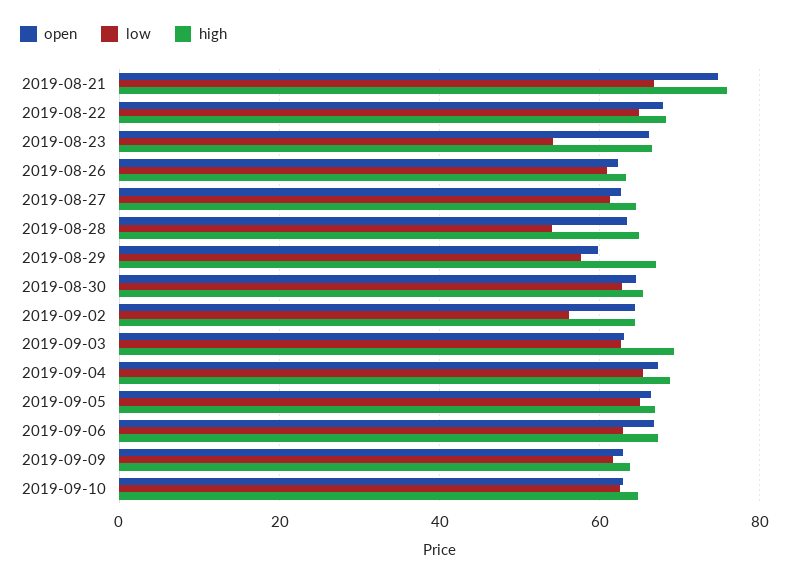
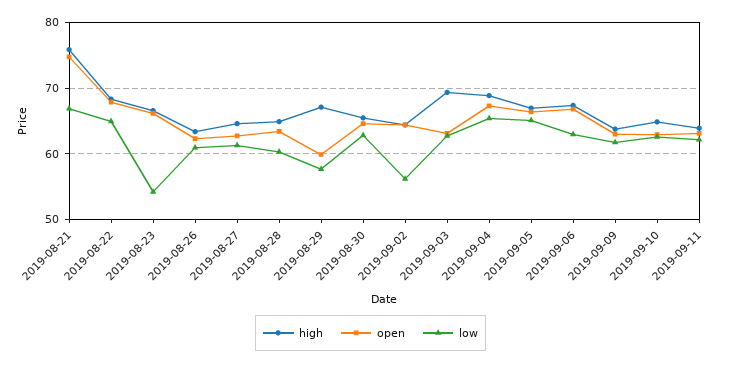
low, 2019-08-28: 54 -> 60
high, 2019-09-11: none -> 64
open, 2019-09-11: none -> 63
low, 2019-09-11: none -> 62

